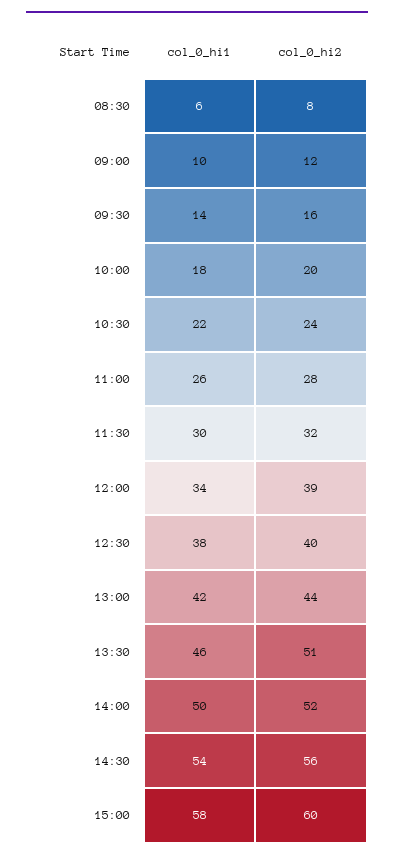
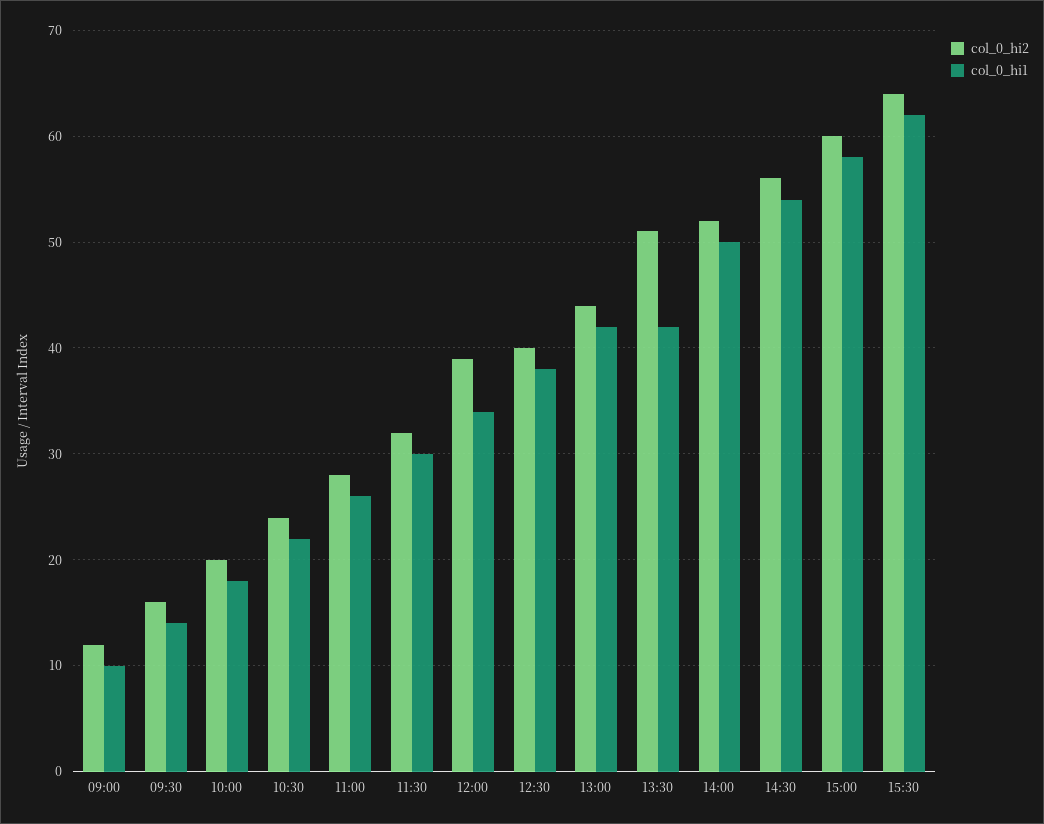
col_0_hi1, 08:30: 6 -> none
col_0_hi2, 08:30: 8 -> none
col_0_hi1, 13:30: 46 -> 42
col_0_hi2, 15:30: none -> 64
col_0_hi1, 15:30: none -> 62

